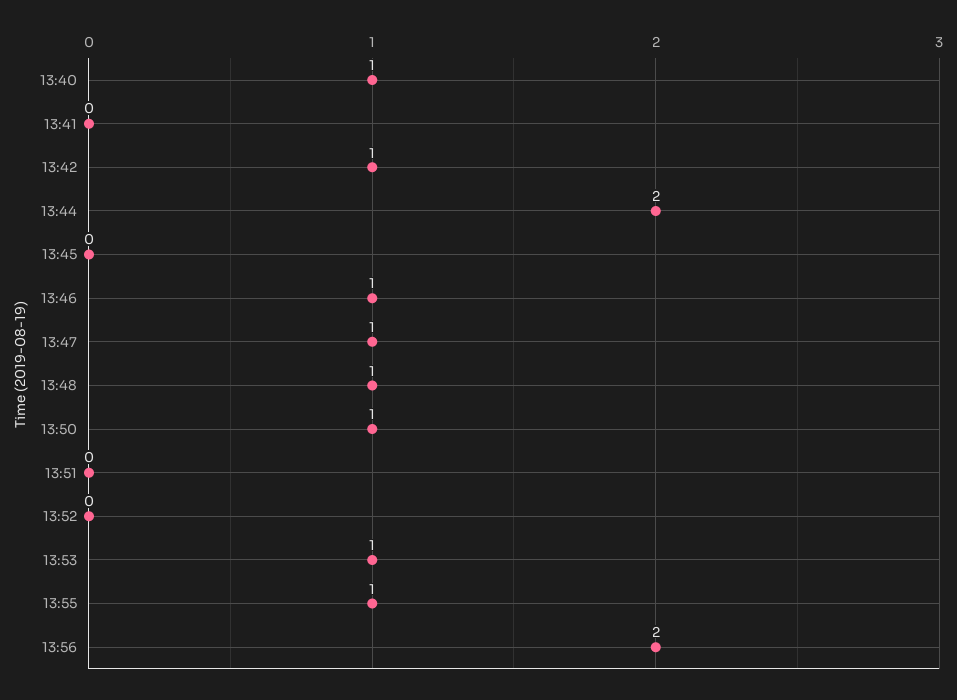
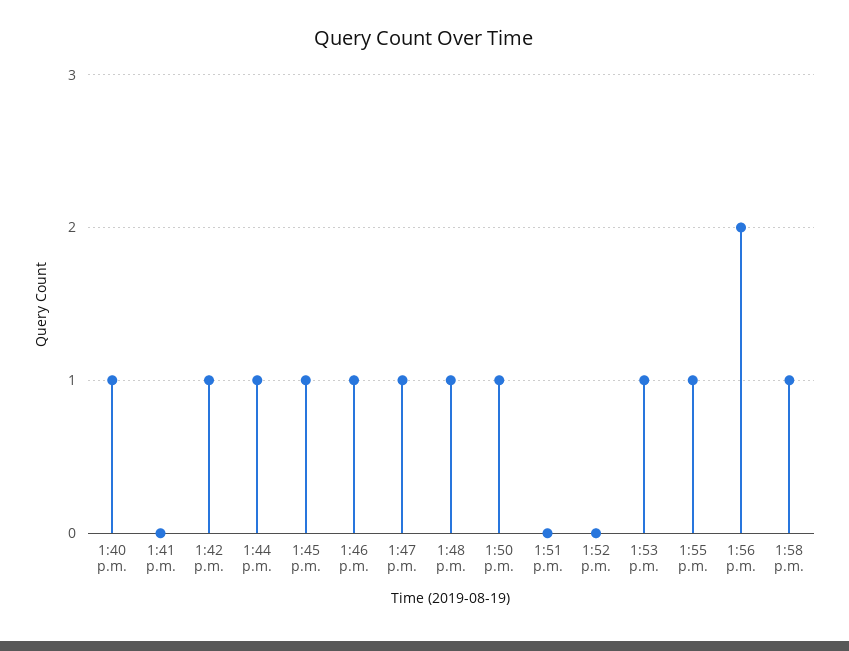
13:44: 2 -> 1
13:45: 0 -> 1
1:58 p.m.: none -> 1

